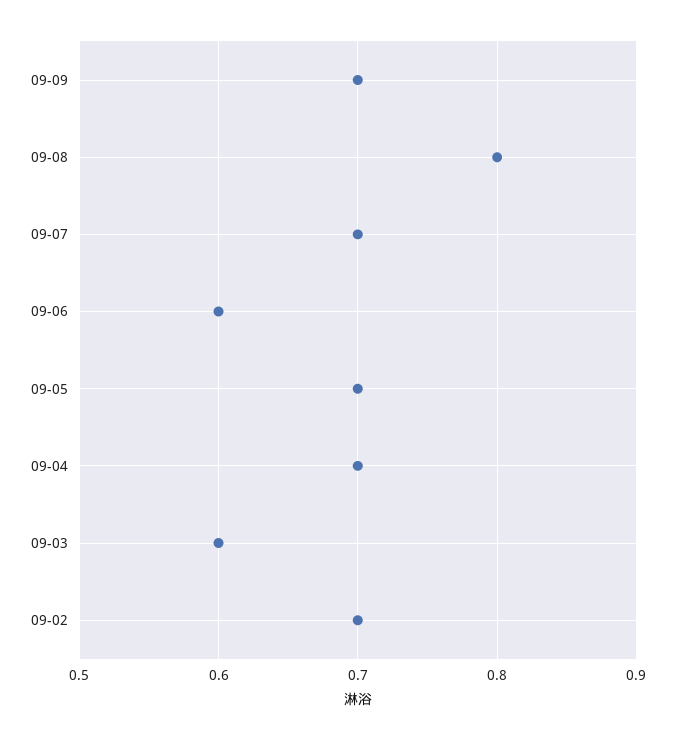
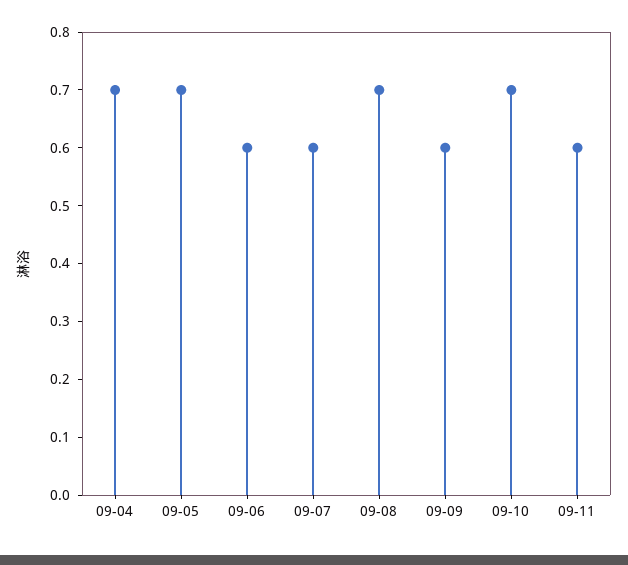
09-09: 0.7 -> 0.6
09-08: 0.8 -> 0.7
09-07: 0.7 -> 0.6
09-03: 0.6 -> none
09-02: 0.7 -> none
09-10: none -> 0.7
09-11: none -> 0.6

